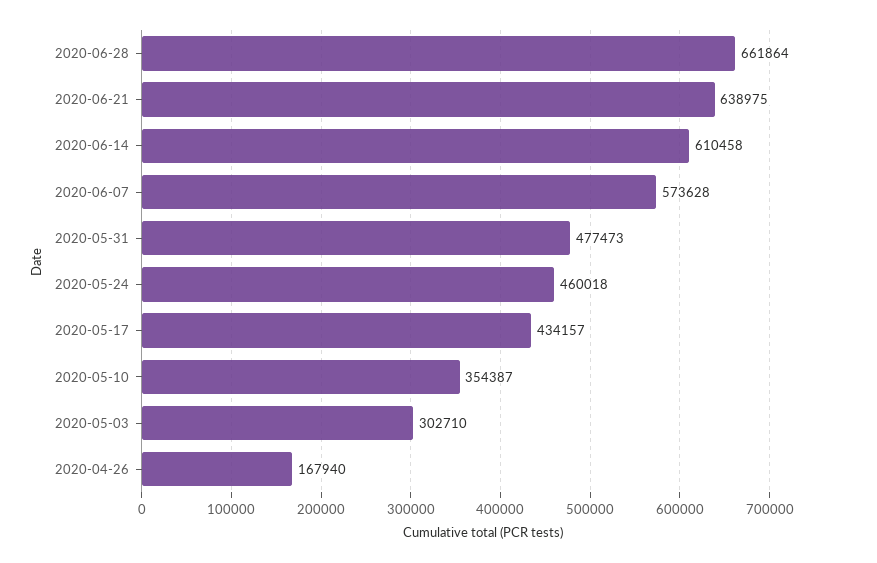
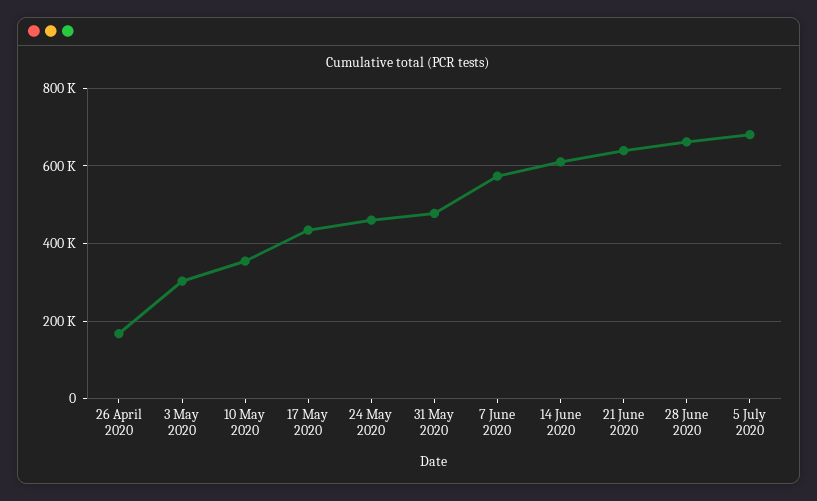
5 July 2020: none -> 680000

